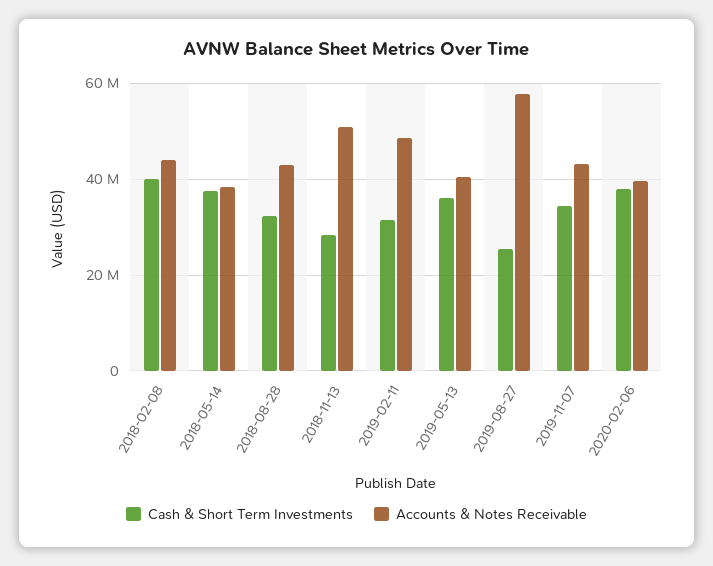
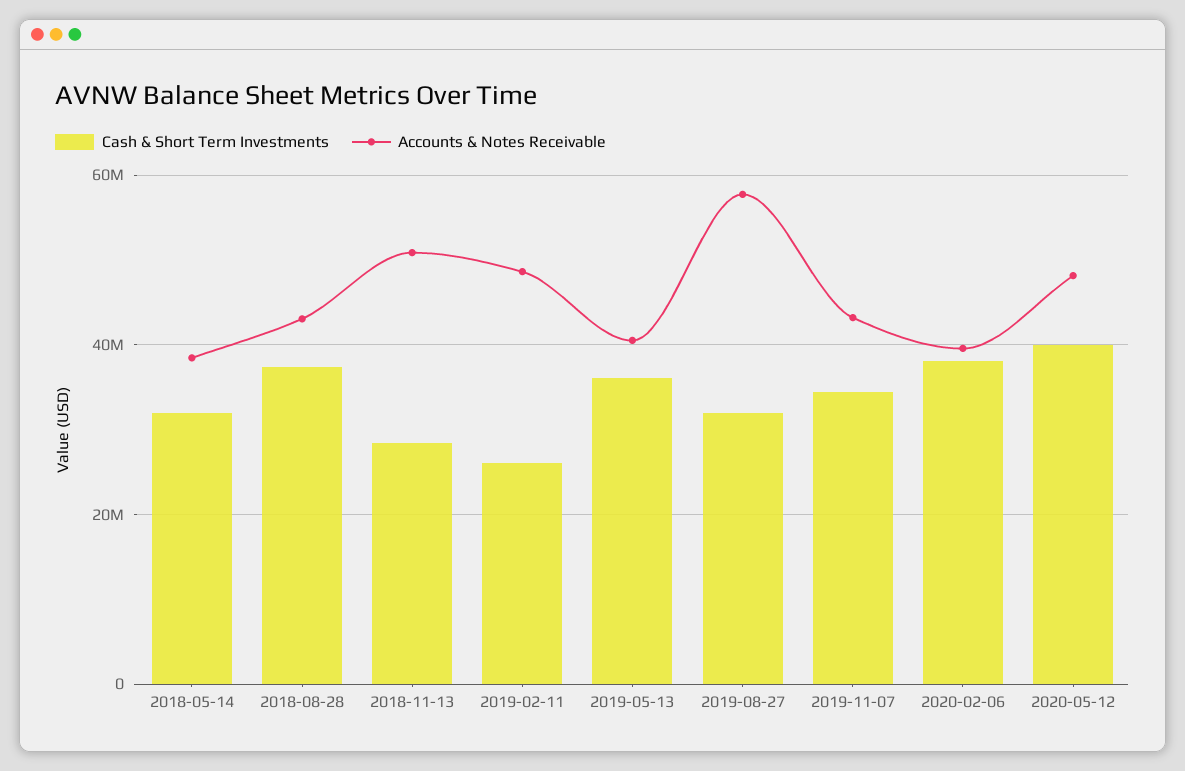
Cash & Short Term Investments, 2018-02-08: 40000000 -> none
Accounts & Notes Receivable, 2018-02-08: 44000000 -> none
Cash & Short Term Investments, 2018-05-14: 38000000 -> 32000000
Cash & Short Term Investments, 2018-08-28: 32000000 -> 38000000
Cash & Short Term Investments, 2019-02-11: 32000000 -> 26000000
Cash & Short Term Investments, 2019-08-27: 26000000 -> 32000000
Cash & Short Term Investments, 2020-05-12: none -> 40000000
Accounts & Notes Receivable, 2020-05-12: none -> 48000000

